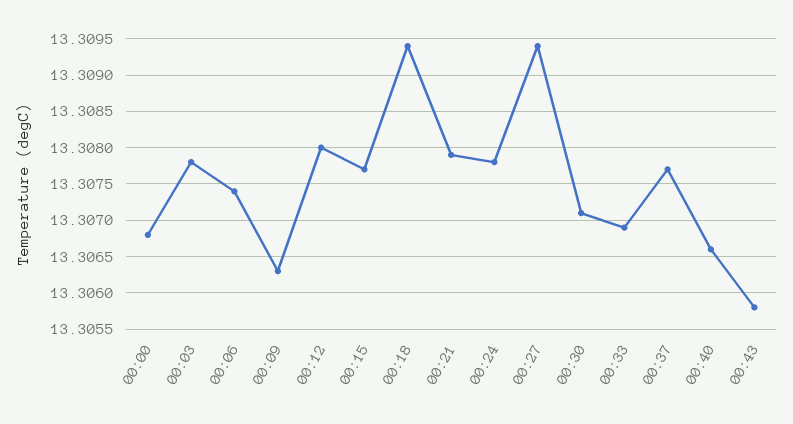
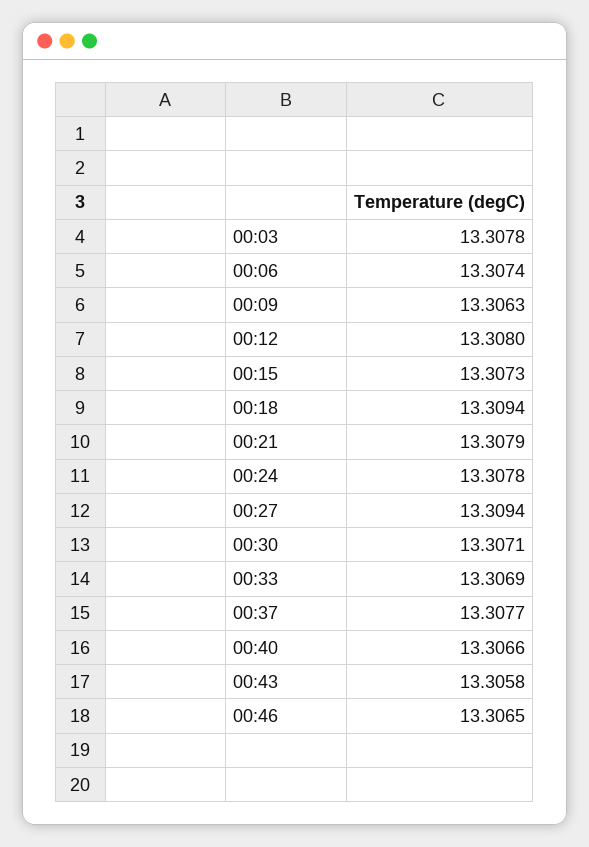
00:00: 13.3068 -> none
00:15: 13.3077 -> 13.3073
00:46: none -> 13.3065

